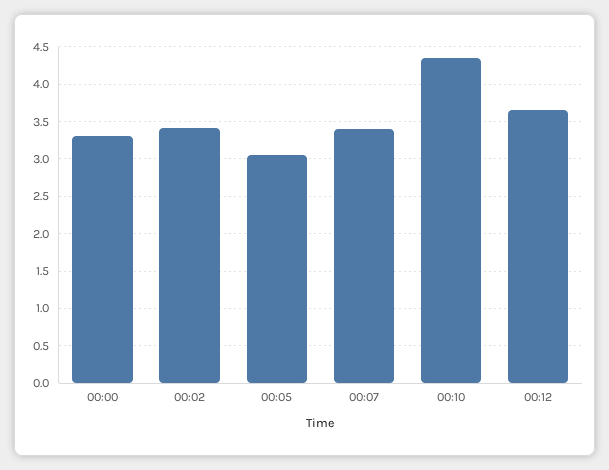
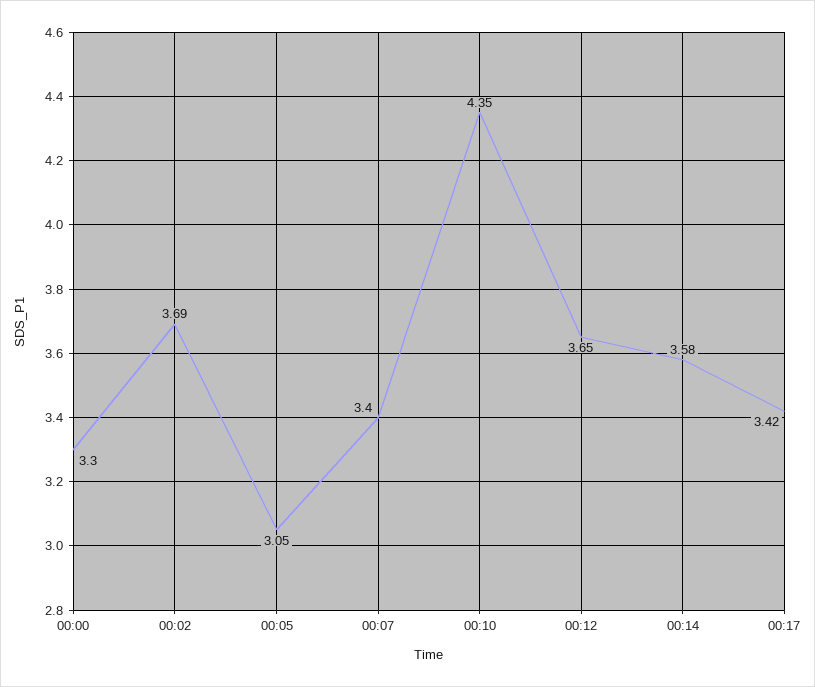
00:02: 3.4 -> 3.69
00:14: none -> 3.58
00:17: none -> 3.42

